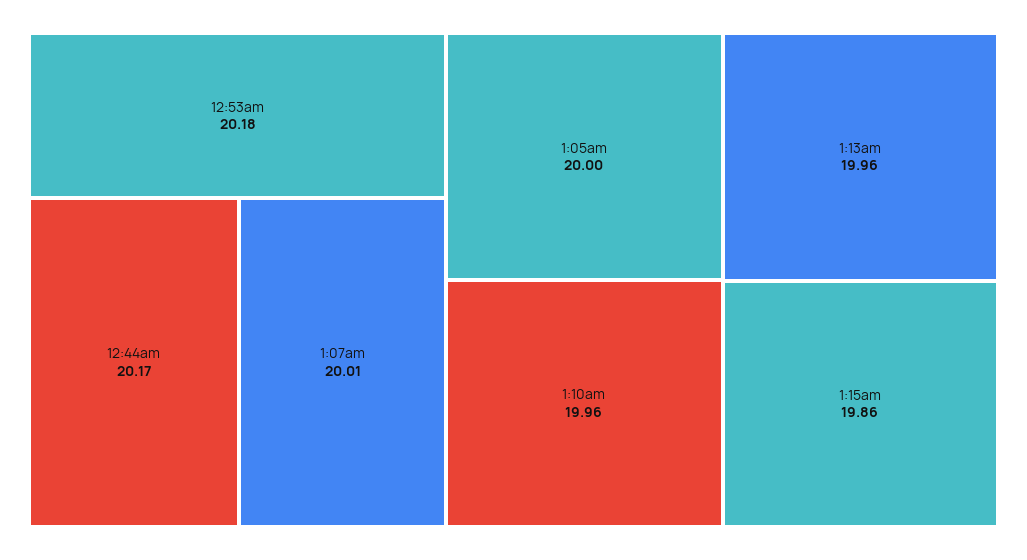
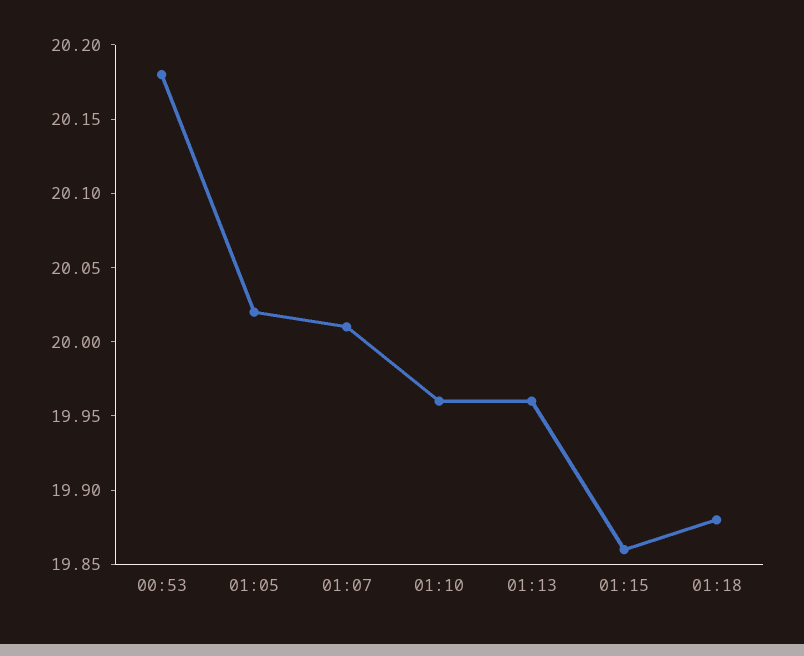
12:44am: 20.17 -> none
1:05am: 20 -> 20.02
01:18: none -> 19.88

